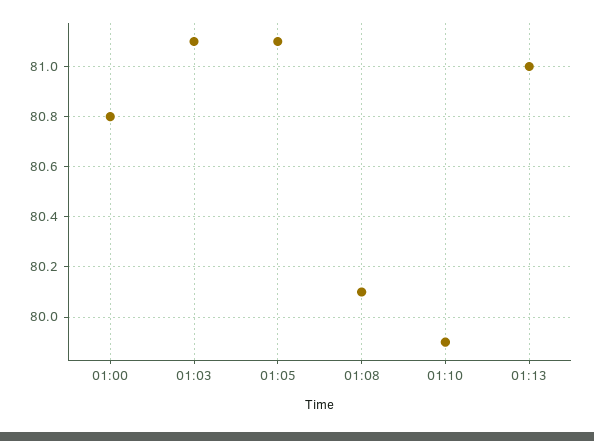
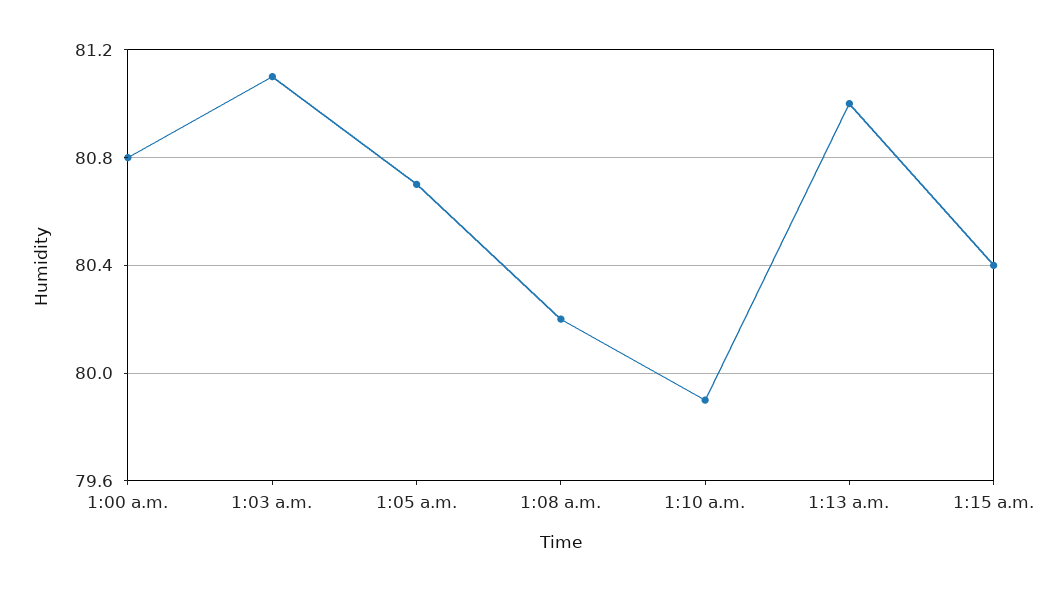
01:05: 81.1 -> 80.7
01:08: 80.1 -> 80.2
1:15 a.m.: none -> 80.4

